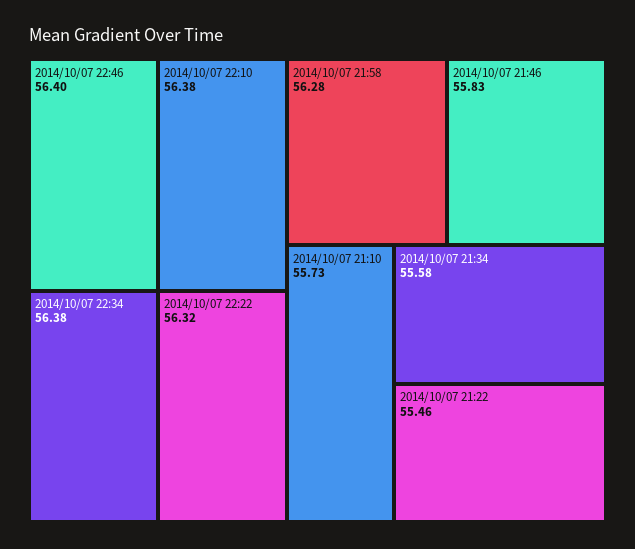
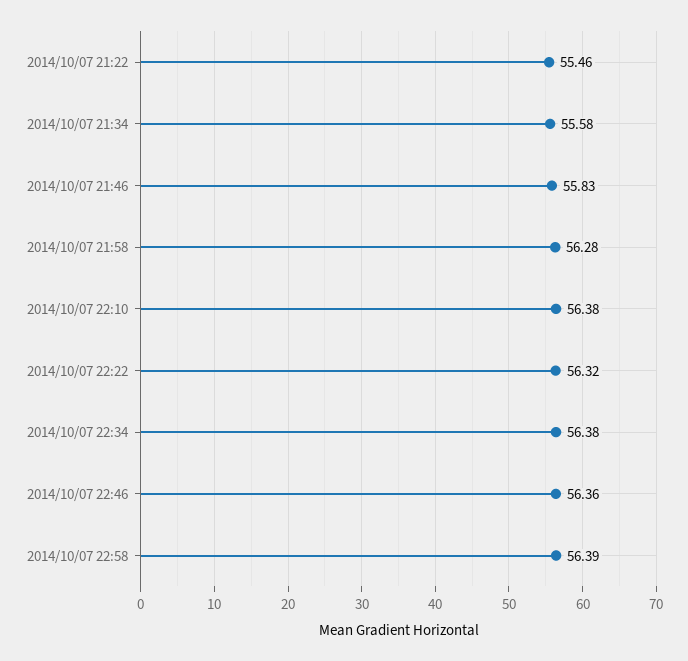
2014/10/07 22:46: 56.4 -> 56.36
2014/10/07 21:10: 55.73 -> none
2014/10/07 22:58: none -> 56.39

